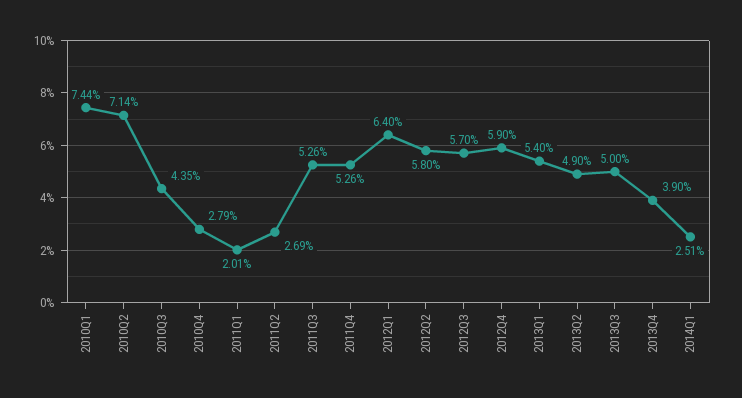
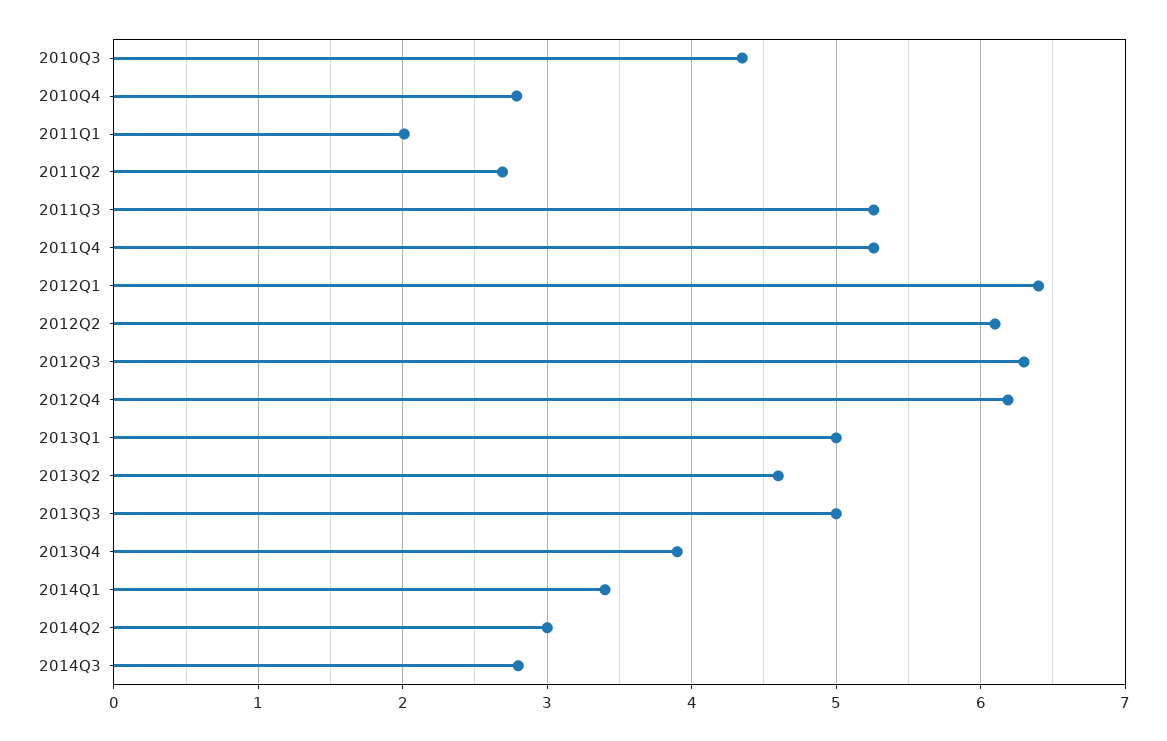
2010Q1: 7.44 -> none
2010Q2: 7.14 -> none
2012Q2: 5.8 -> 6.1
2012Q3: 5.7 -> 6.3
2012Q4: 5.9 -> 6.2
2013Q1: 5.4 -> 5
2013Q2: 4.9 -> 4.6
2014Q1: 2.51 -> 3.4
2014Q2: none -> 3
2014Q3: none -> 2.8

